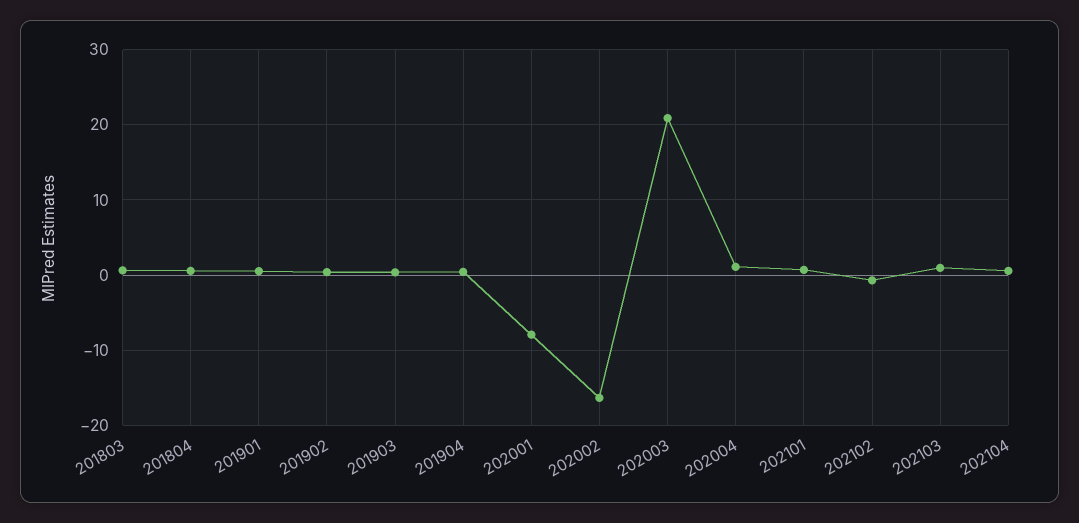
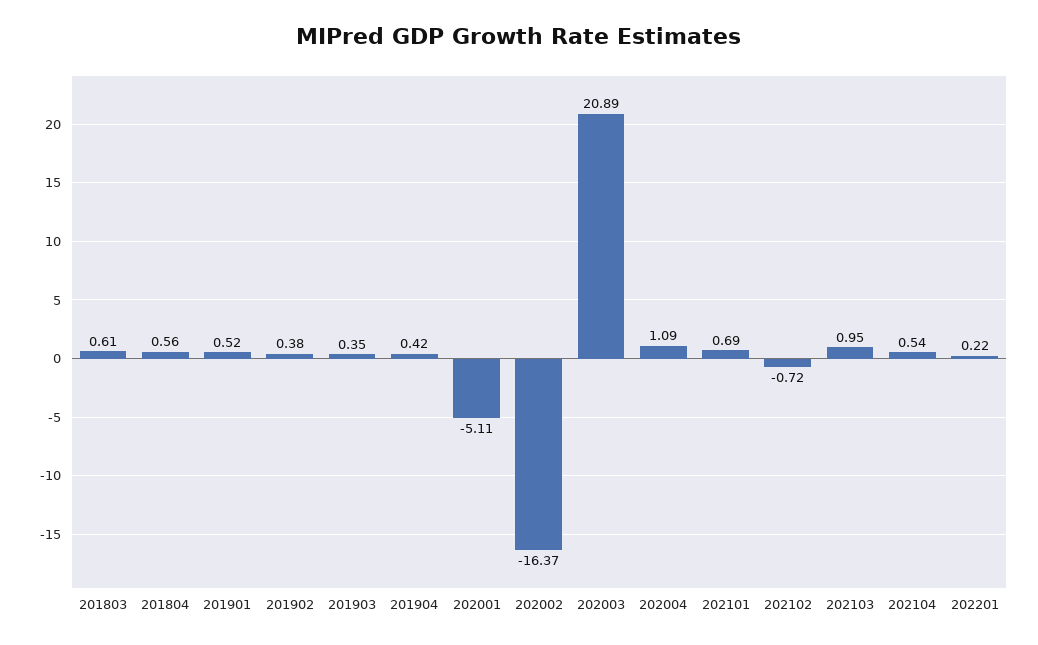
202001: -8 -> -5.11
202201: none -> 0.22

